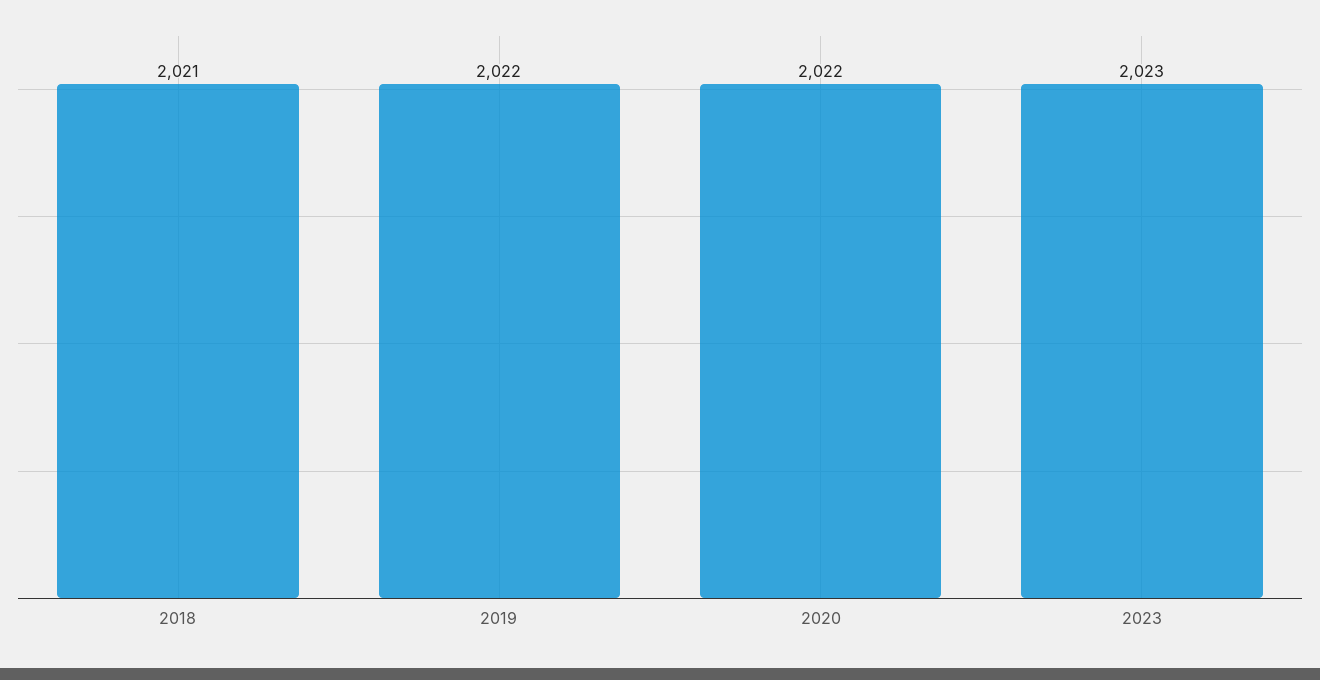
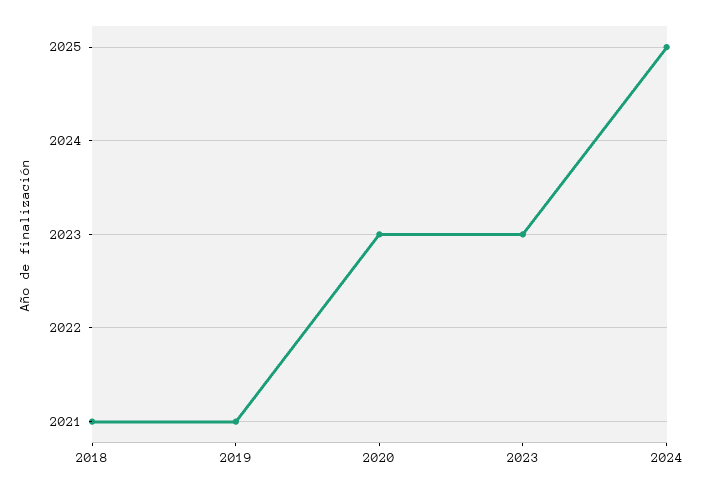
2019: 2022 -> 2021
2020: 2022 -> 2023
2024: none -> 2025

